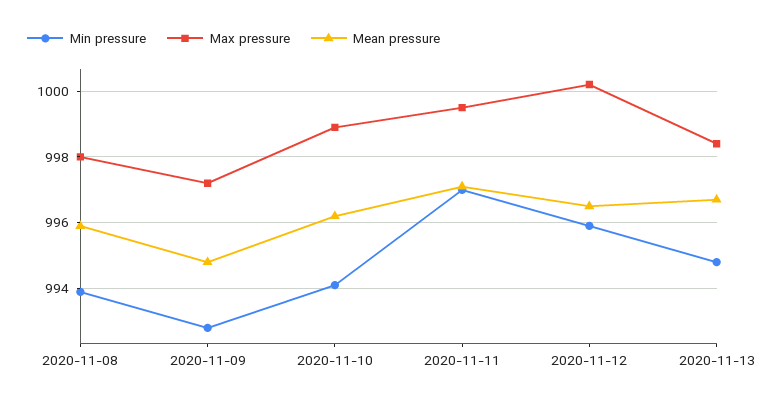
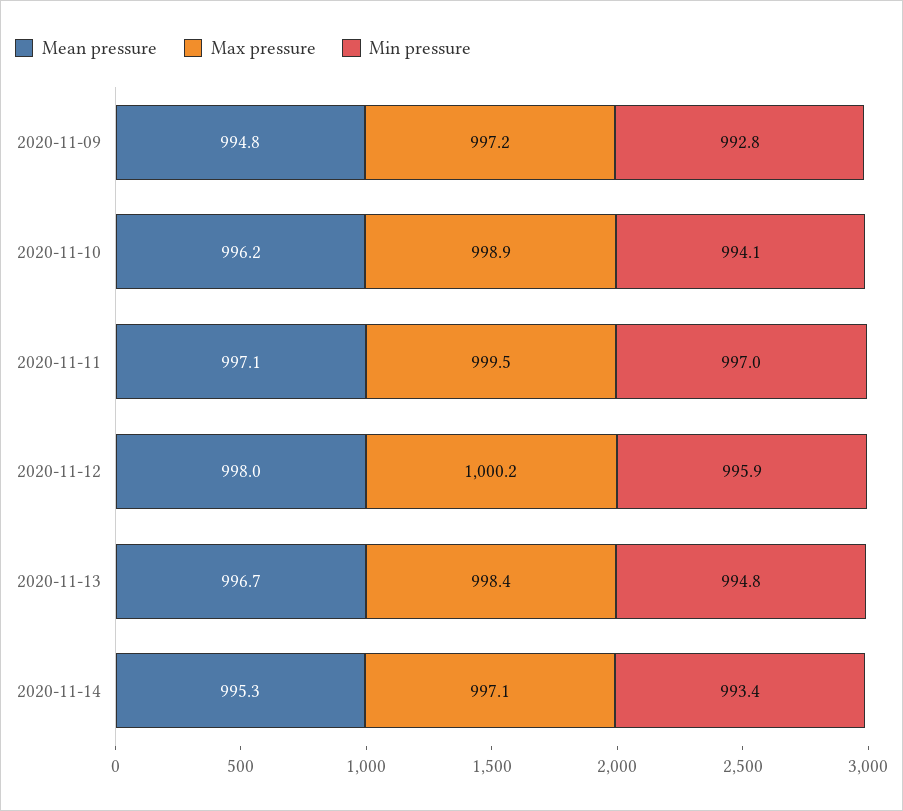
Min pressure, 2020-11-08: 994 -> none
Max pressure, 2020-11-08: 998 -> none
Mean pressure, 2020-11-08: 996 -> none
Mean pressure, 2020-11-12: 996.5 -> 998
Mean pressure, 2020-11-14: none -> 995.3
Max pressure, 2020-11-14: none -> 997.1
Min pressure, 2020-11-14: none -> 993.4

